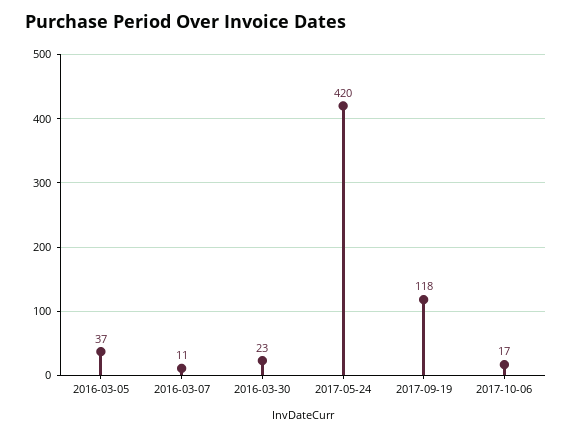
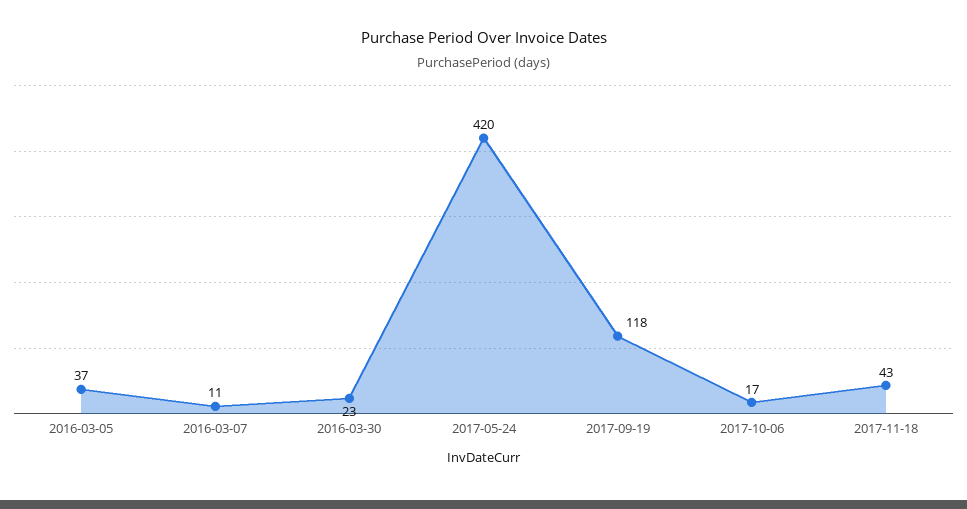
2017-11-18: none -> 43

